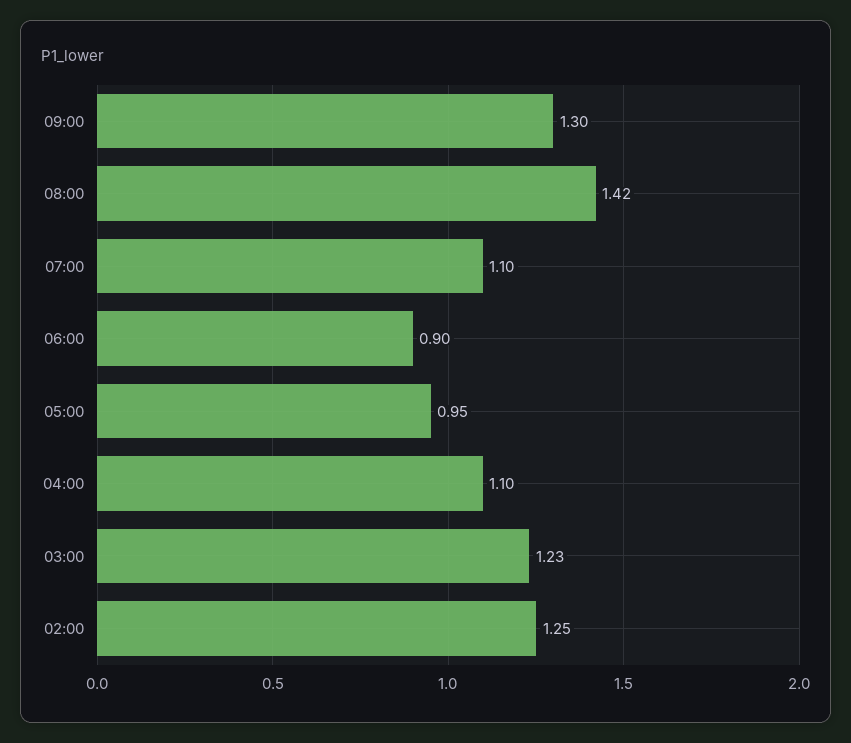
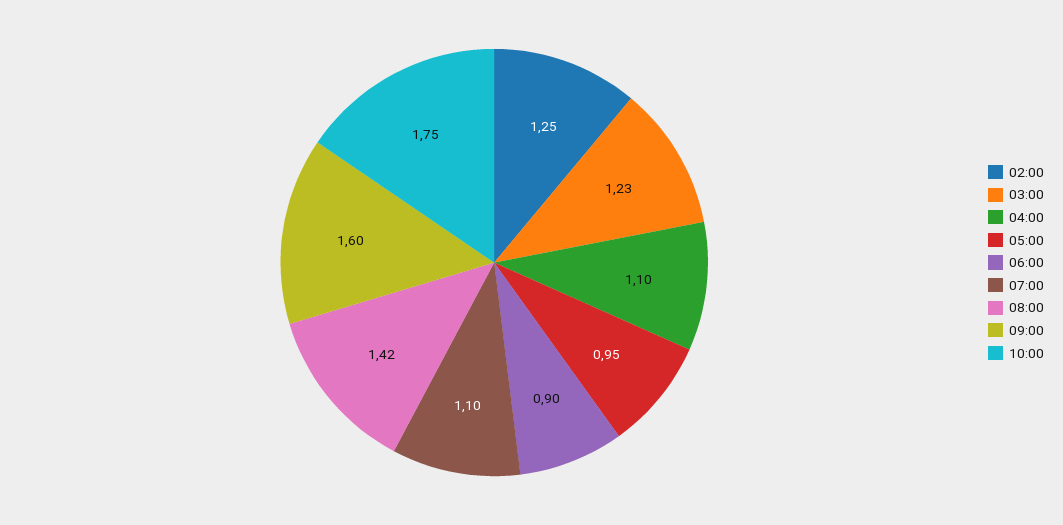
09:00: 1.3 -> 1.6
10:00: none -> 1.75

